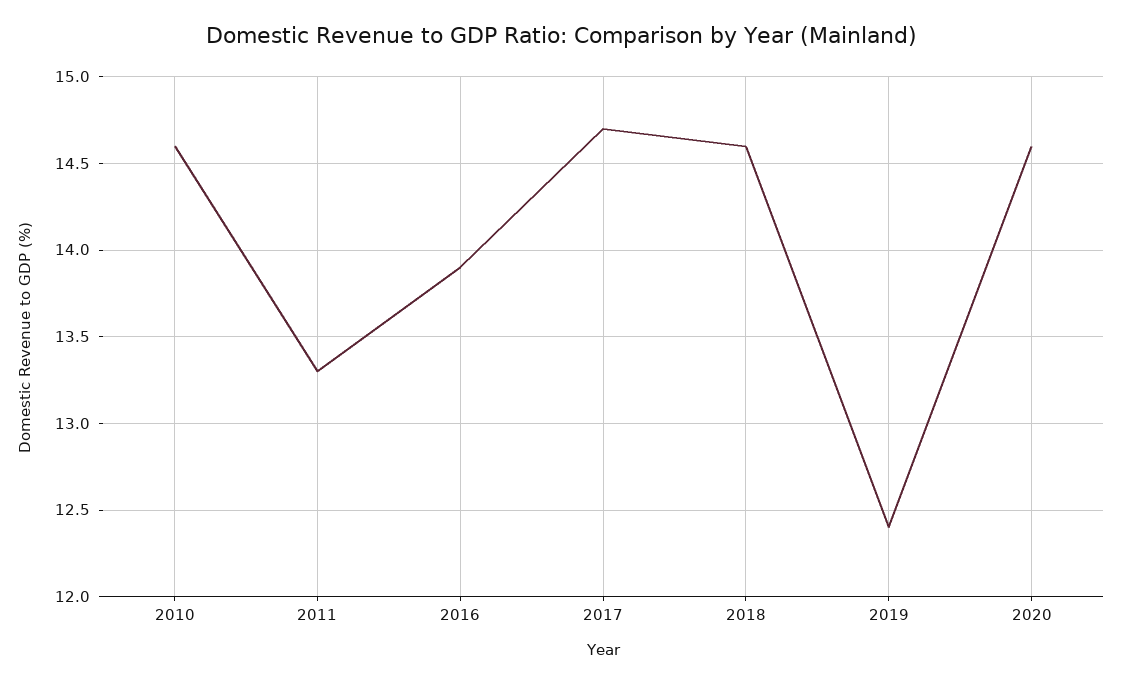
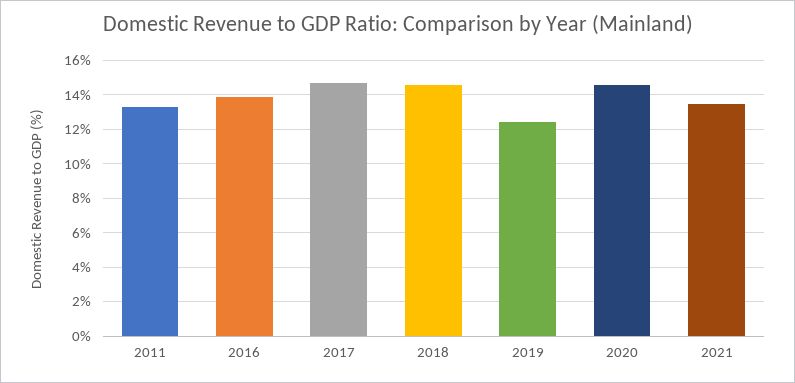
2010: 14.6 -> none
2021: none -> 13.5

